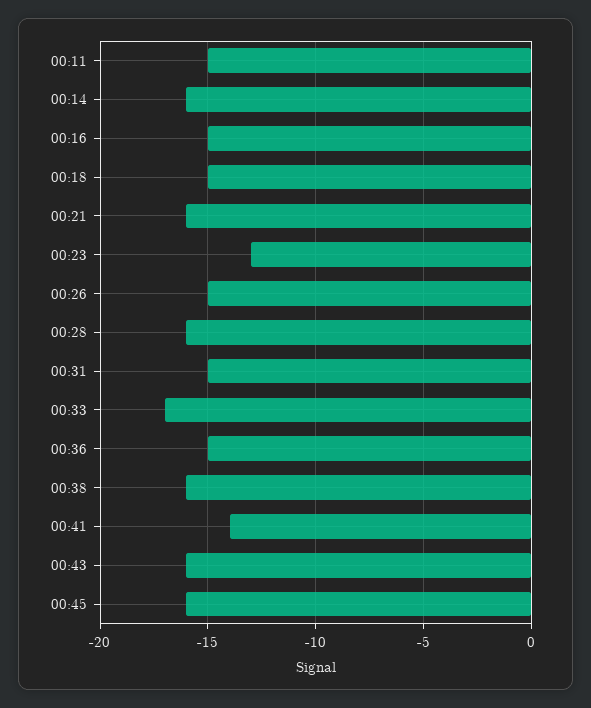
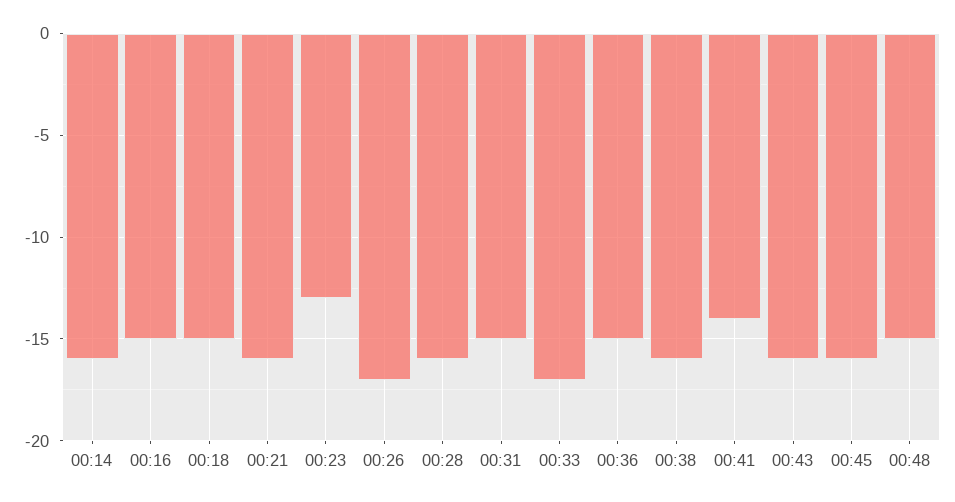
00:11: -15 -> none
00:26: -15 -> -17
00:48: none -> -15

